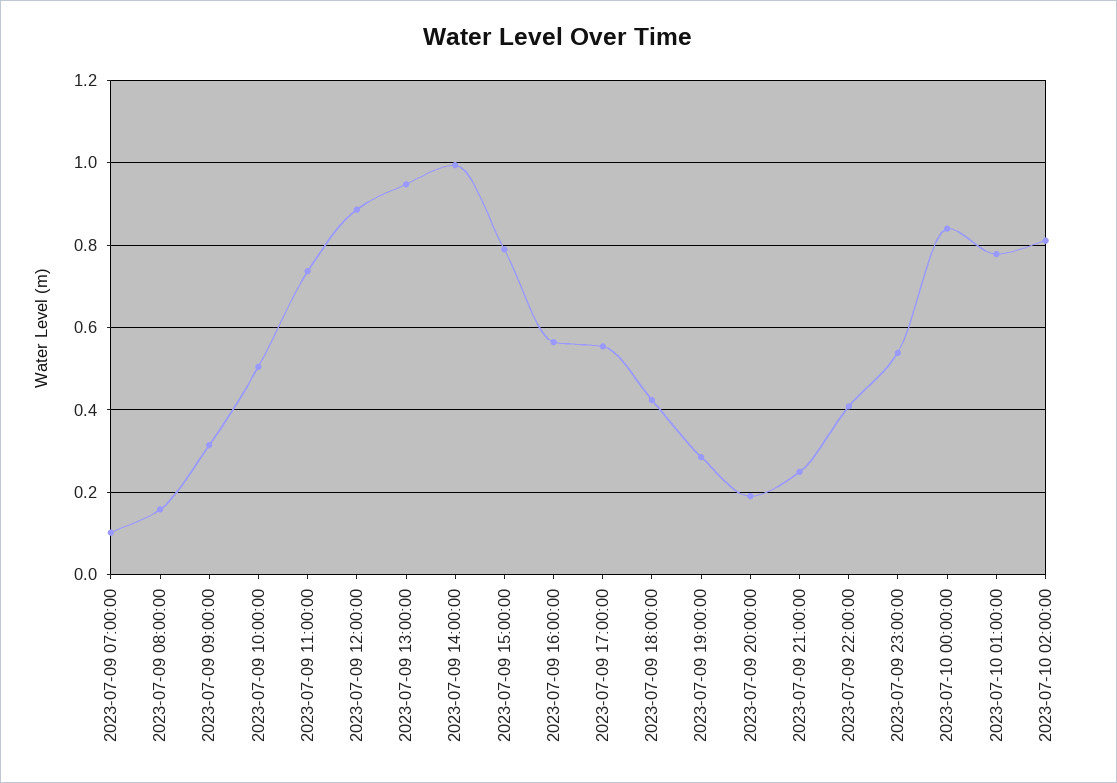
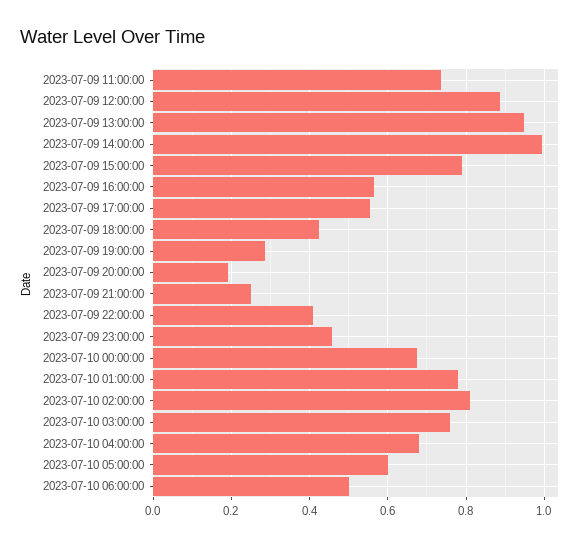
2023-07-09 07:00:00: 0.1 -> none
2023-07-09 08:00:00: 0.16 -> none
2023-07-09 09:00:00: 0.32 -> none
2023-07-09 10:00:00: 0.5 -> none
2023-07-09 23:00:00: 0.54 -> 0.46
2023-07-10 00:00:00: 0.84 -> 0.68
2023-07-10 03:00:00: none -> 0.76
2023-07-10 04:00:00: none -> 0.68
2023-07-10 05:00:00: none -> 0.6
2023-07-10 06:00:00: none -> 0.5

